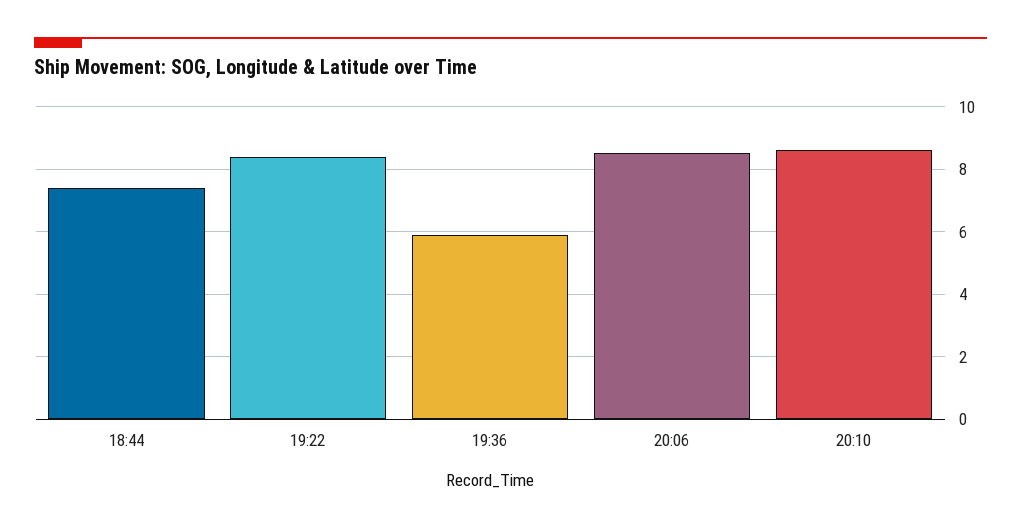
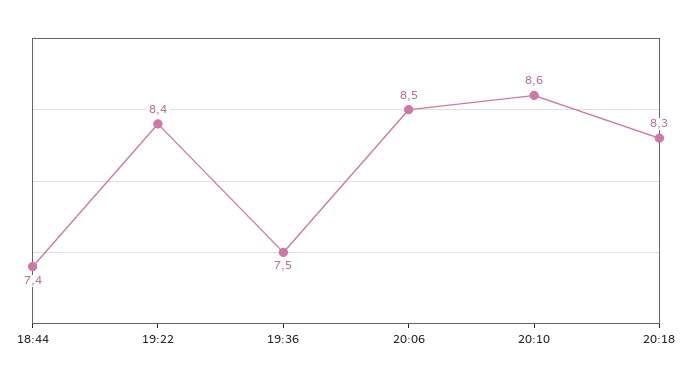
19:36: 6 -> 7.5
20:18: none -> 8.3

